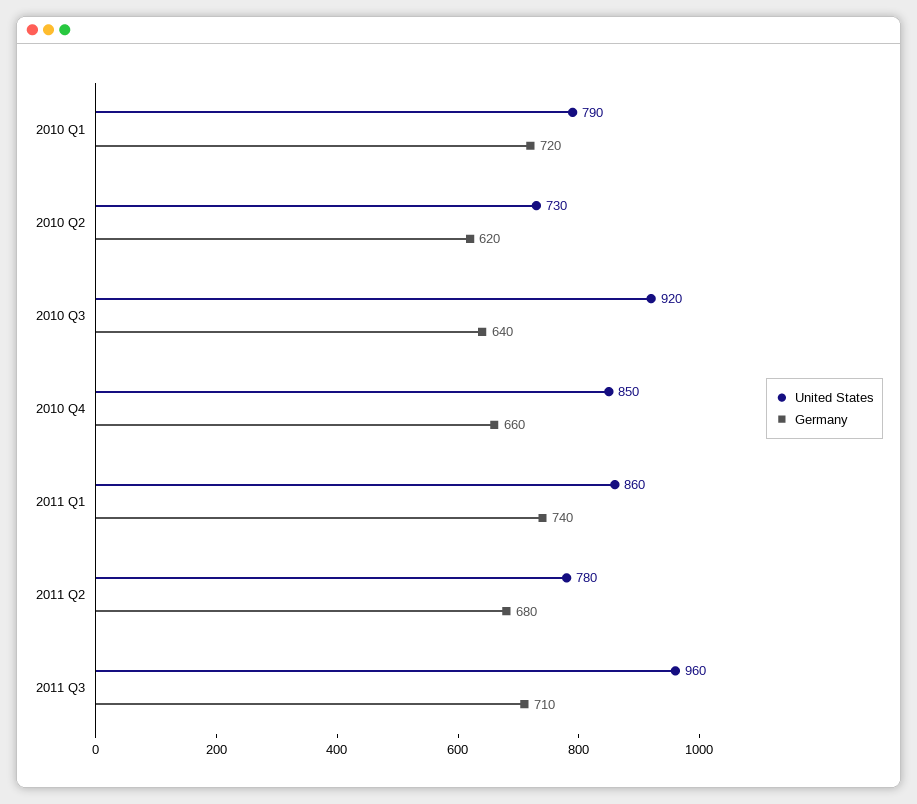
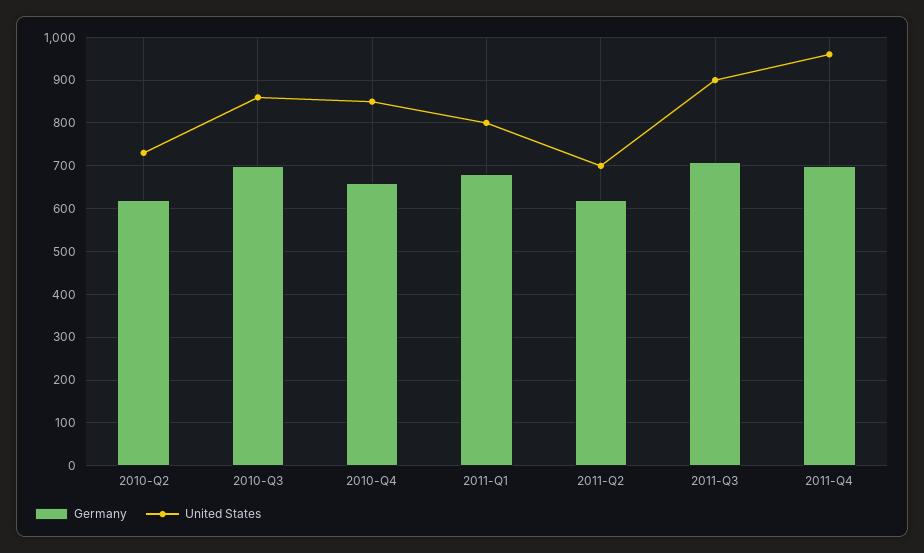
United States, 2010 Q1: 790 -> none
Germany, 2010 Q1: 720 -> none
United States, 2010 Q3: 920 -> 860
Germany, 2010 Q3: 640 -> 700
United States, 2011 Q1: 860 -> 800
Germany, 2011 Q1: 740 -> 680
United States, 2011 Q2: 780 -> 700
Germany, 2011 Q2: 680 -> 620
United States, 2011 Q3: 960 -> 900
Germany, 2011-Q4: none -> 700
United States, 2011-Q4: none -> 960

